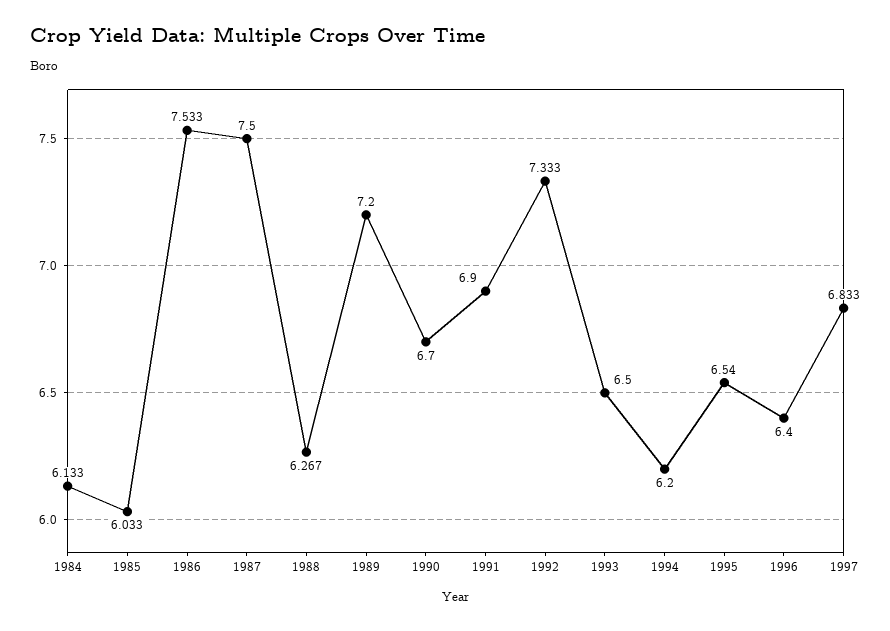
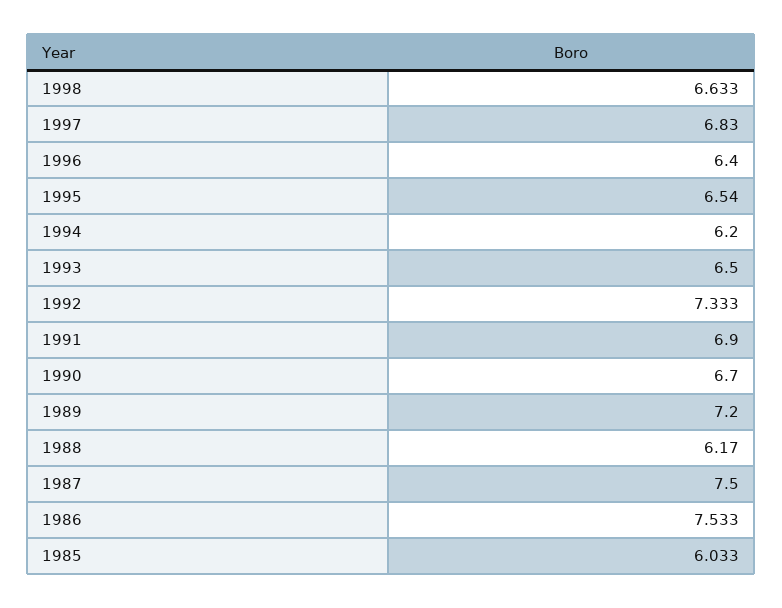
1984: 6.133 -> none
1988: 6.267 -> 6.17
1997: 6.833 -> 6.83
1998: none -> 6.633

